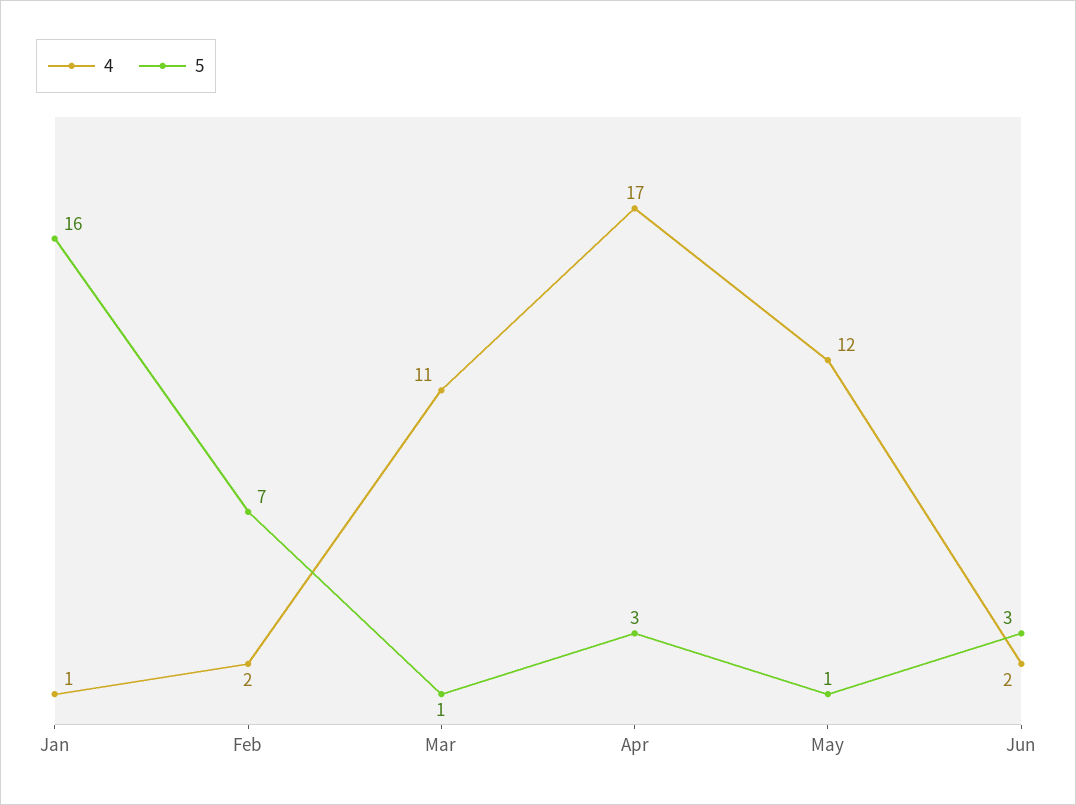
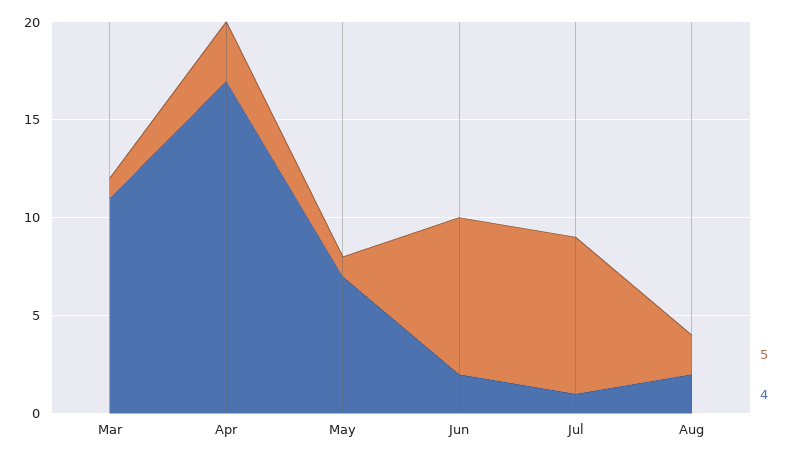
4, Jan: 1 -> none
5, Jan: 16 -> none
4, Feb: 2 -> none
5, Feb: 7 -> none
4, May: 12 -> 7
5, Jun: 3 -> 8
5, Jul: none -> 8
4, Jul: none -> 1
5, Aug: none -> 2
4, Aug: none -> 2

